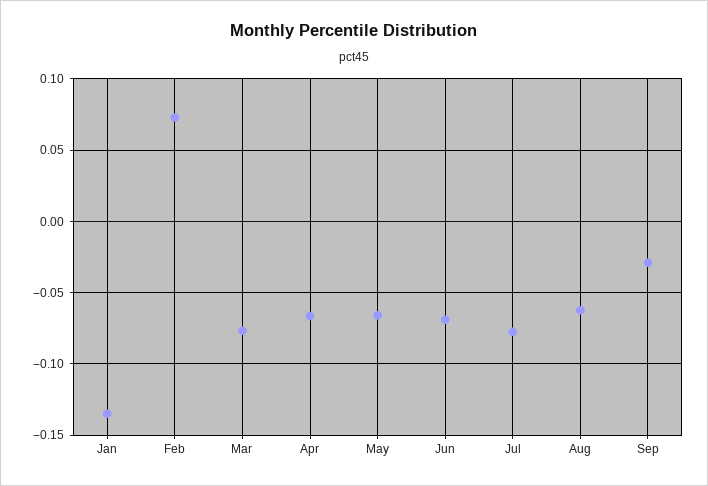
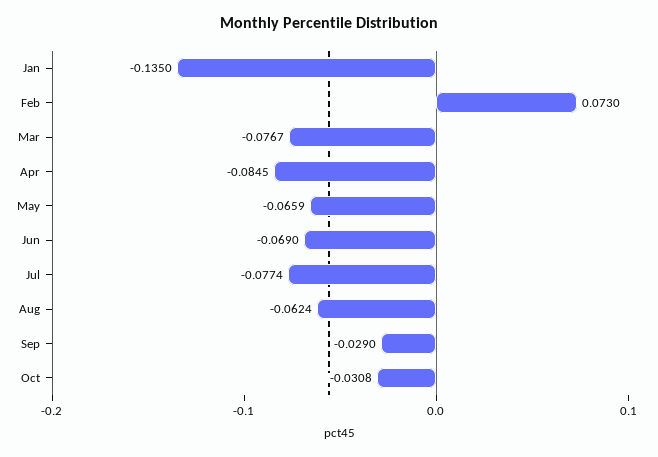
Apr: -0.065 -> -0.0845
Oct: none -> -0.0308

